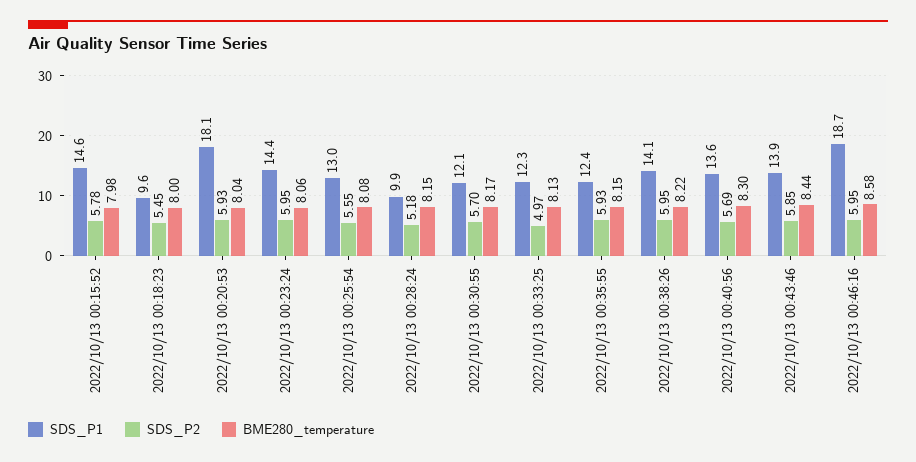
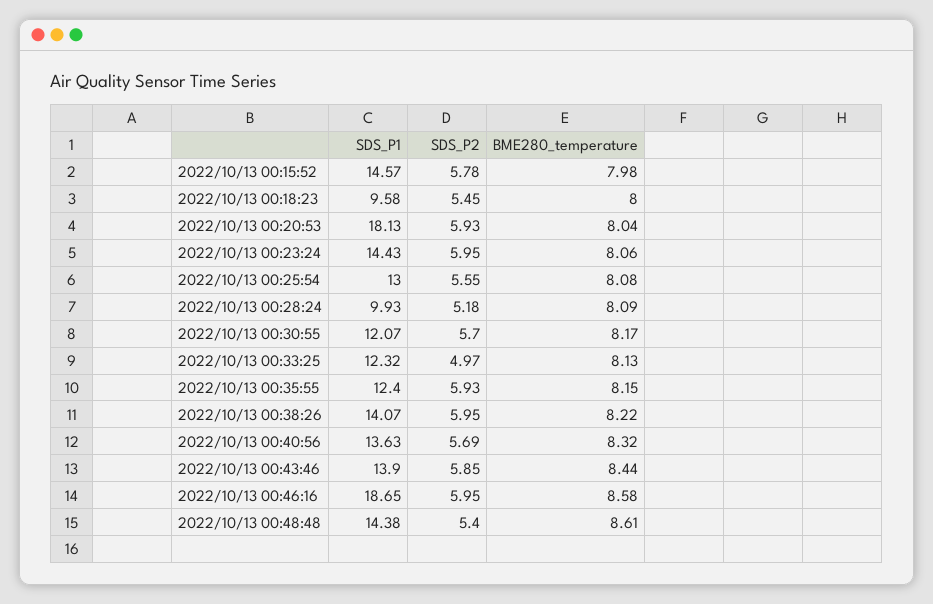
BME280_temperature, 2022/10/13 00:28:24: 8.15 -> 8.09
BME280_temperature, 2022/10/13 00:40:56: 8.3 -> 8.32
SDS_P1, 2022/10/13 00:48:48: none -> 14.38
SDS_P2, 2022/10/13 00:48:48: none -> 5.4
BME280_temperature, 2022/10/13 00:48:48: none -> 8.61

